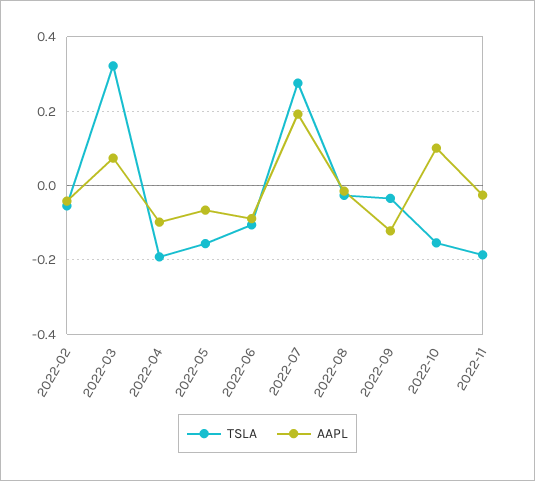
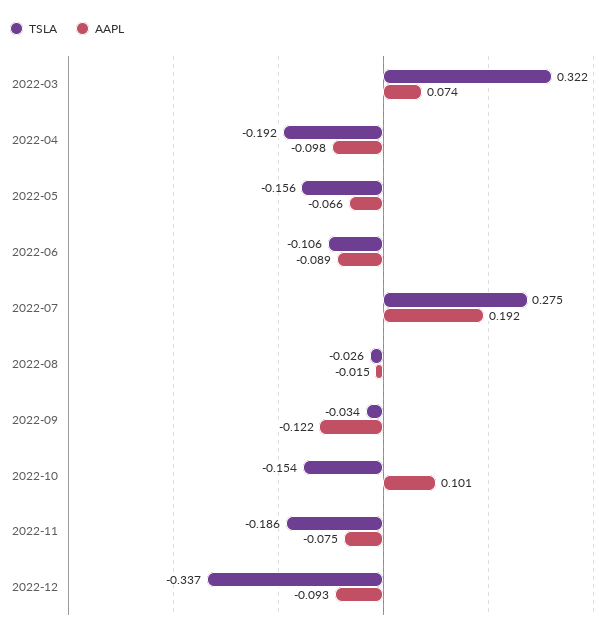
TSLA, 2022-02: -0.06 -> none
AAPL, 2022-02: -0.04 -> none
AAPL, 2022-11: -0.02 -> -0.075
TSLA, 2022-12: none -> -0.337
AAPL, 2022-12: none -> -0.093

